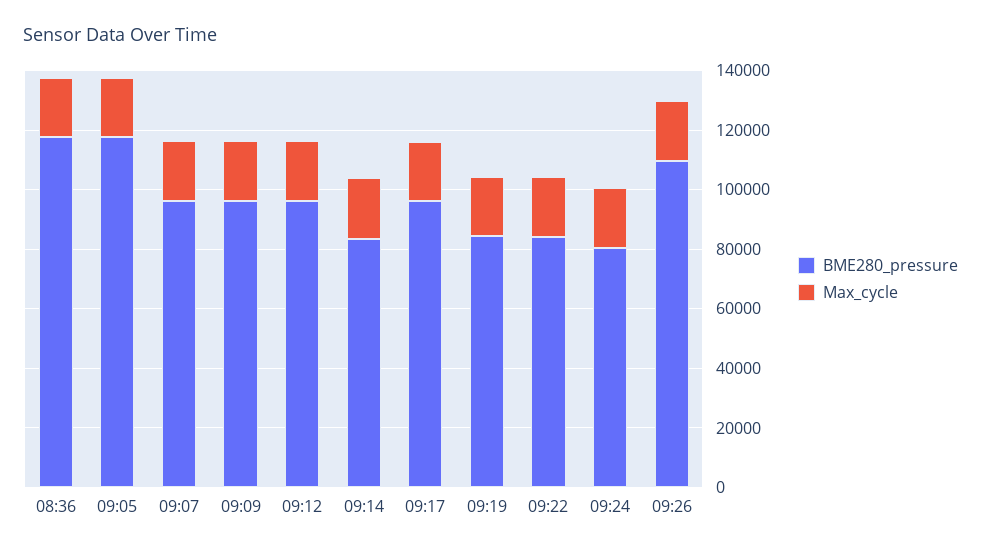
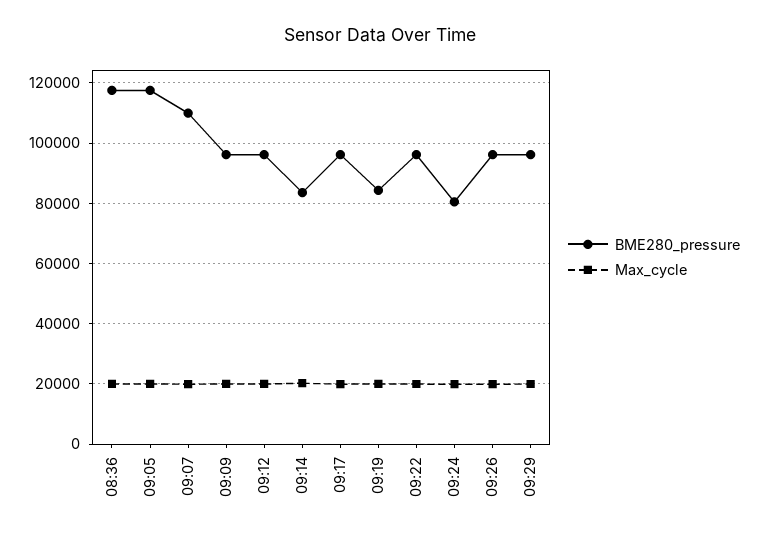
BME280_pressure, 09:07: 95000 -> 110000
BME280_pressure, 09:22: 85000 -> 96000
BME280_pressure, 09:26: 110000 -> 96000
BME280_pressure, 09:29: none -> 96000
Max_cycle, 09:29: none -> 20000

